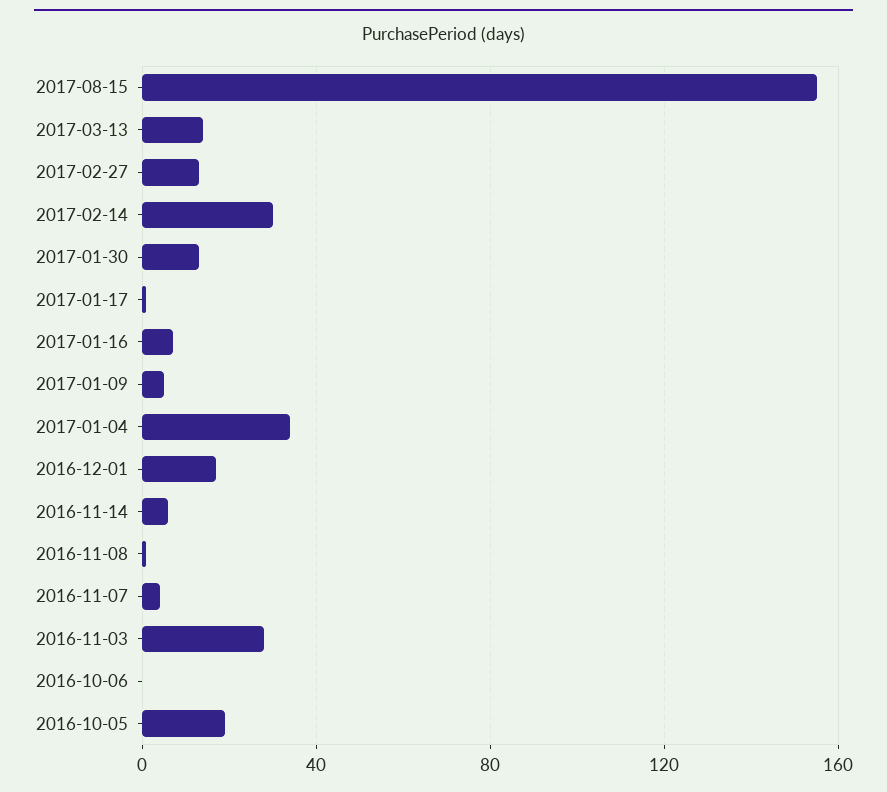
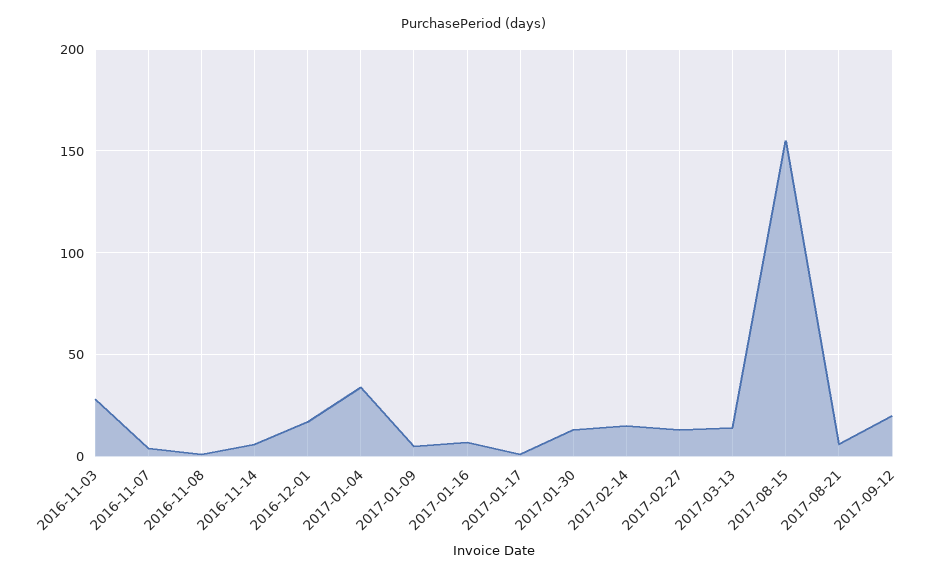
2017-02-14: 30 -> 15
2016-10-06: 0 -> none
2016-10-05: 20 -> none
2017-08-21: none -> 5
2017-09-12: none -> 20

